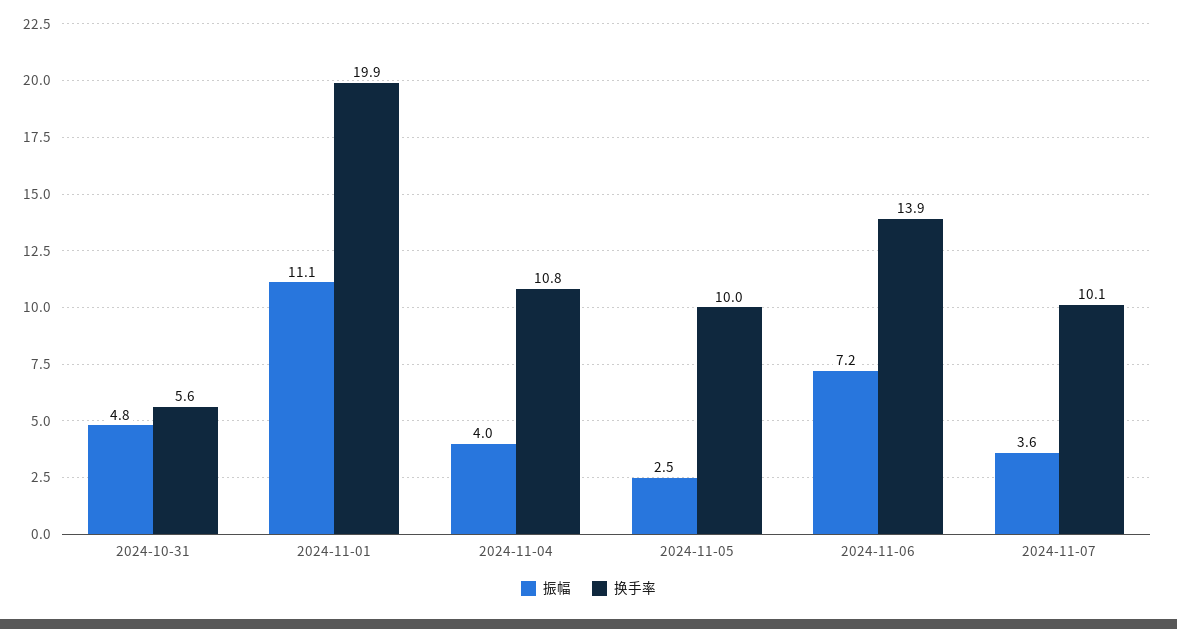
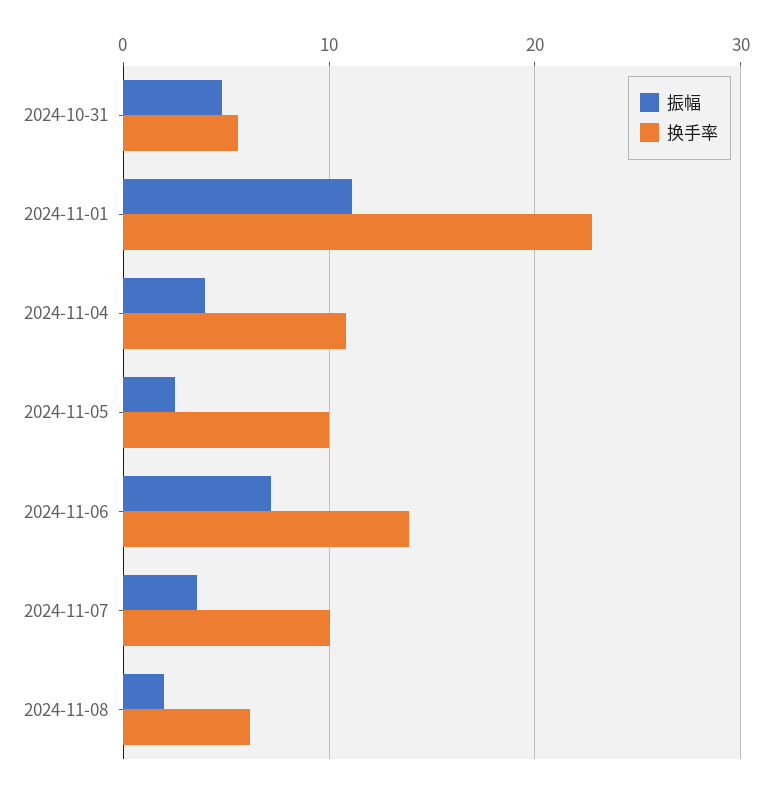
换手率, 2024-11-01: 19.9 -> 23
振幅, 2024-11-08: none -> 2
换手率, 2024-11-08: none -> 6

